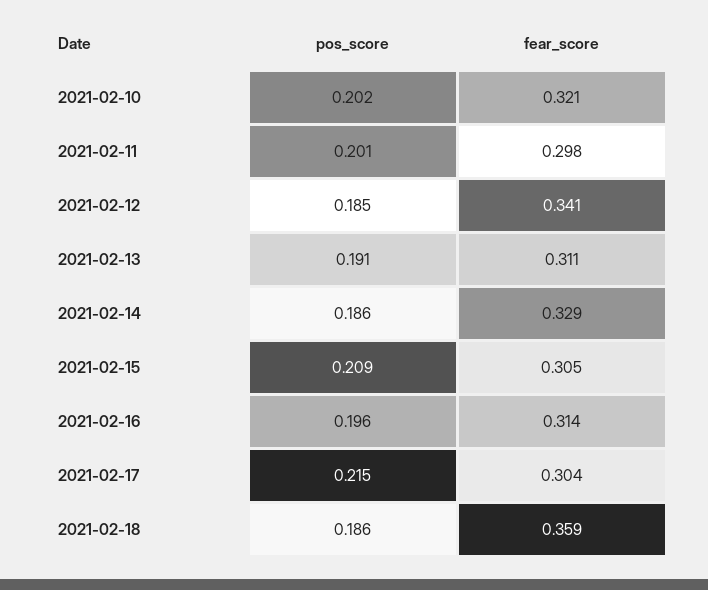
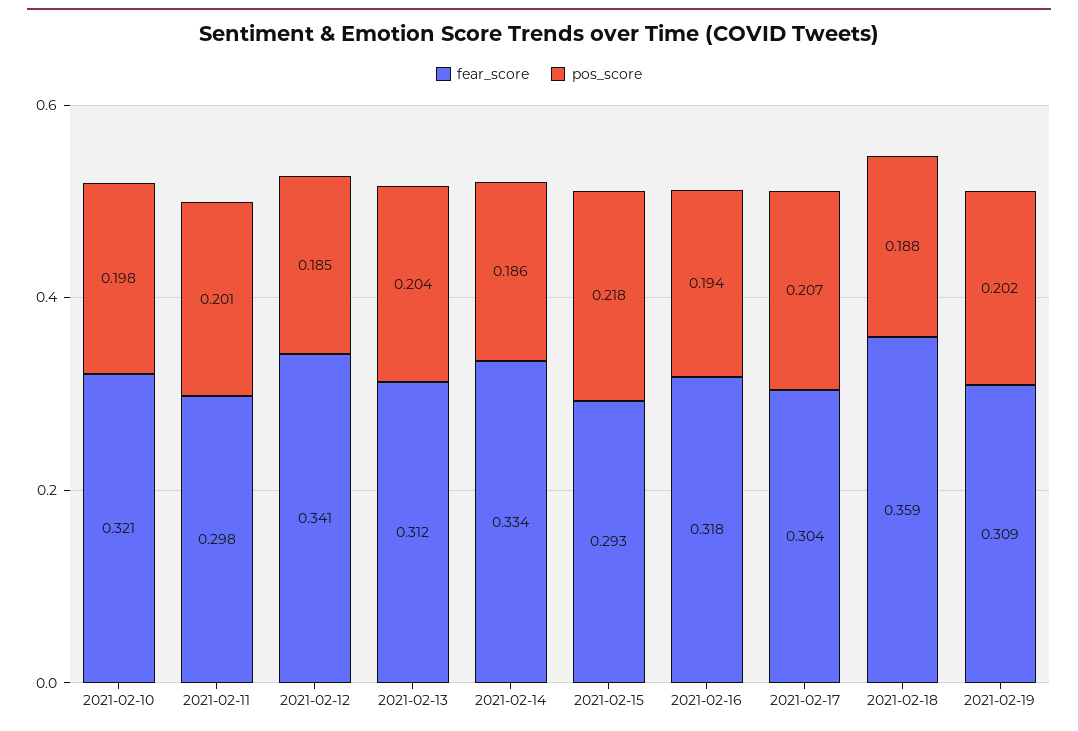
pos_score, 2021-02-10: 0.202 -> 0.198
pos_score, 2021-02-13: 0.191 -> 0.204
fear_score, 2021-02-13: 0.311 -> 0.312
fear_score, 2021-02-14: 0.329 -> 0.334
pos_score, 2021-02-15: 0.209 -> 0.218
fear_score, 2021-02-15: 0.305 -> 0.293
pos_score, 2021-02-16: 0.196 -> 0.194
fear_score, 2021-02-16: 0.314 -> 0.318
pos_score, 2021-02-17: 0.215 -> 0.207
pos_score, 2021-02-18: 0.186 -> 0.188
fear_score, 2021-02-19: none -> 0.309
pos_score, 2021-02-19: none -> 0.202

